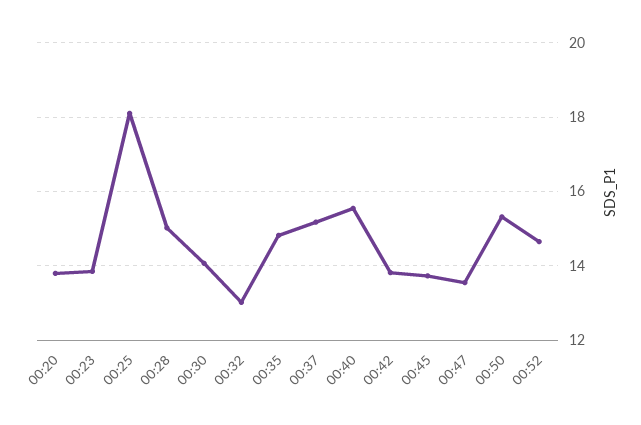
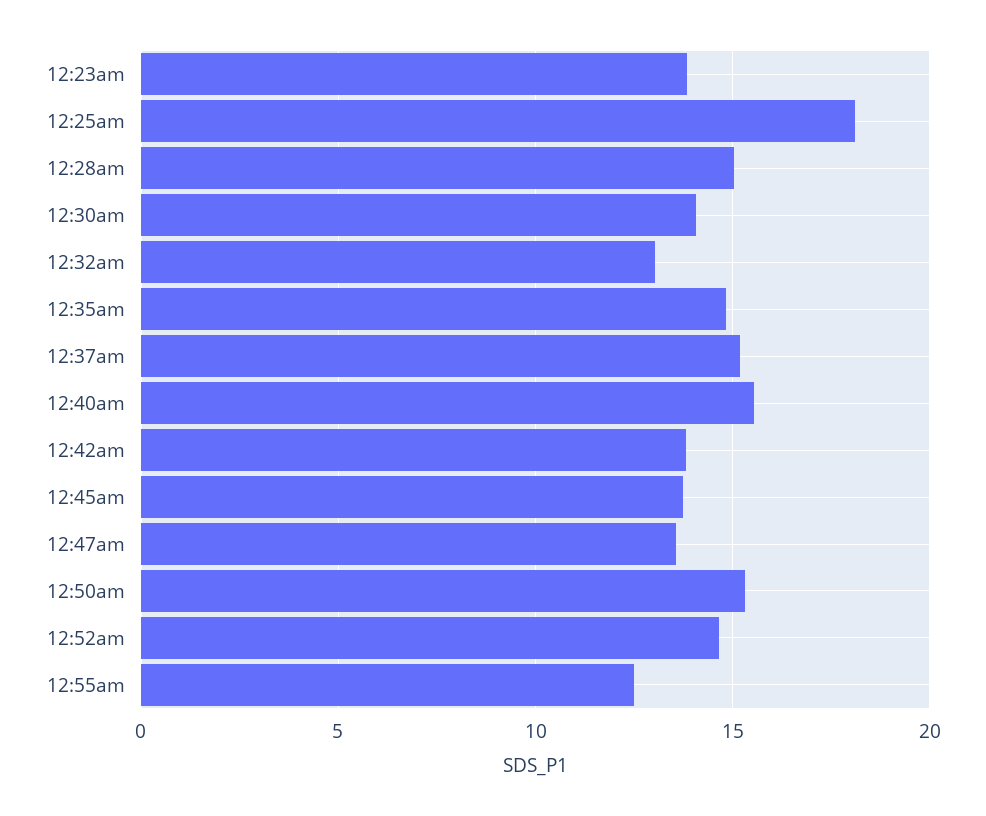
00:20: 13.8 -> none
12:55am: none -> 12.5

